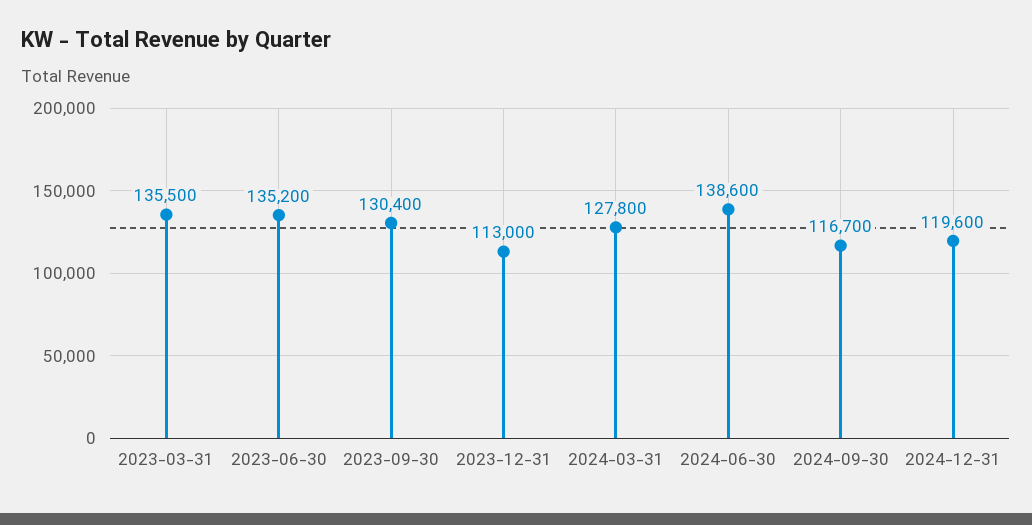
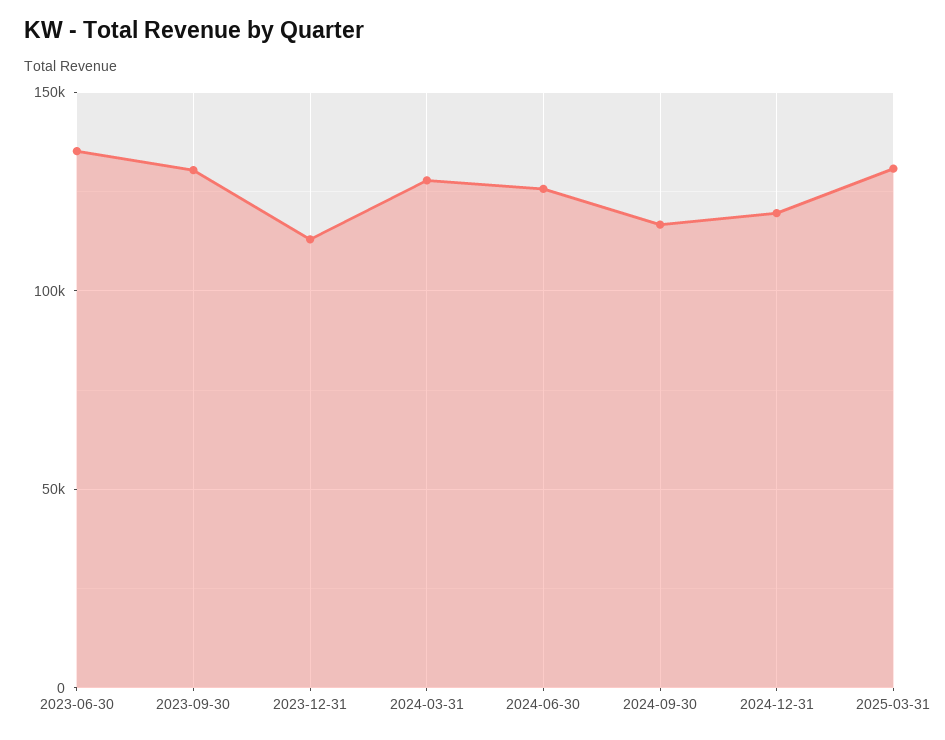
2023-03-31: 135500 -> none
2024-06-30: 138600 -> 125000
2025-03-31: none -> 130000

